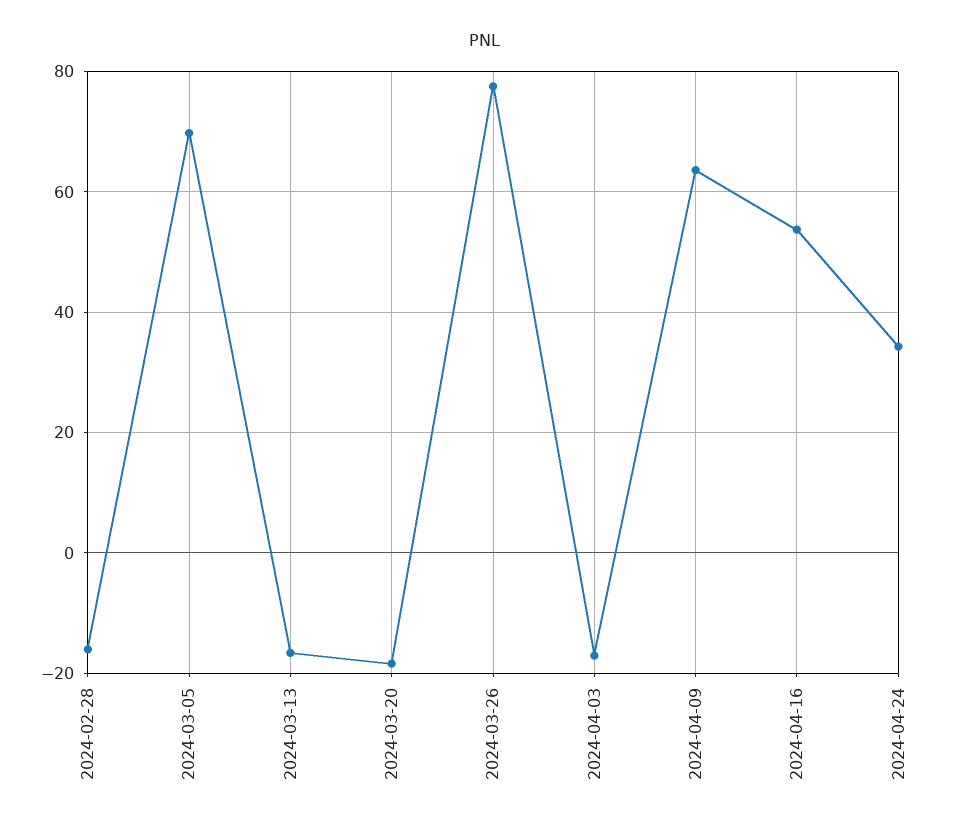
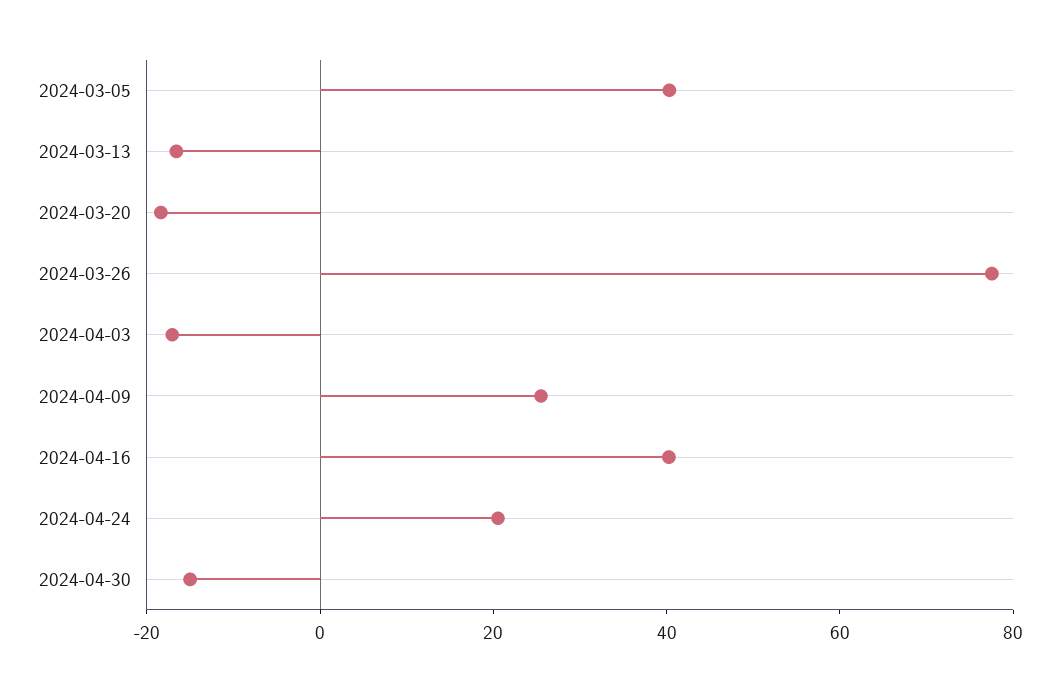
2024-02-28: -16 -> none
2024-03-05: 70 -> 40
2024-04-09: 64 -> 25
2024-04-16: 54 -> 40
2024-04-24: 34 -> 20
2024-04-30: none -> -15

